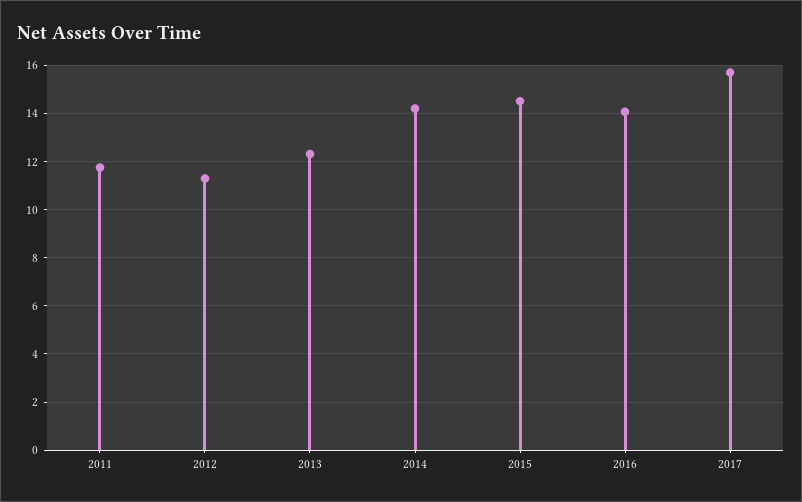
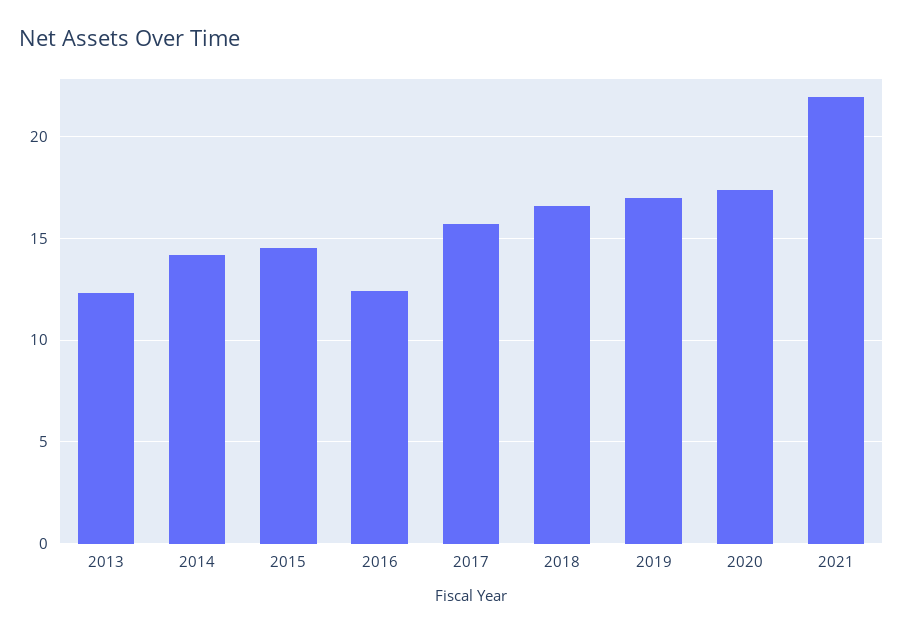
2011: 11.75 -> none
2012: 11.25 -> none
2016: 14 -> 12.5
2018: none -> 16.5
2019: none -> 17
2020: none -> 17.5
2021: none -> 22

